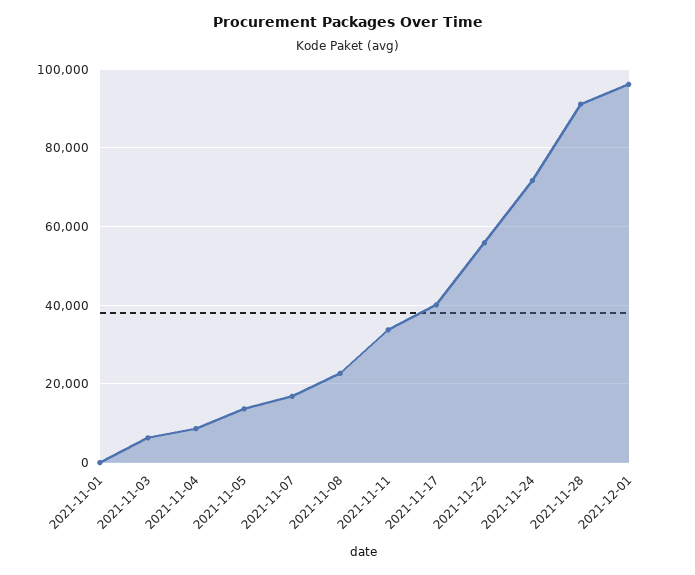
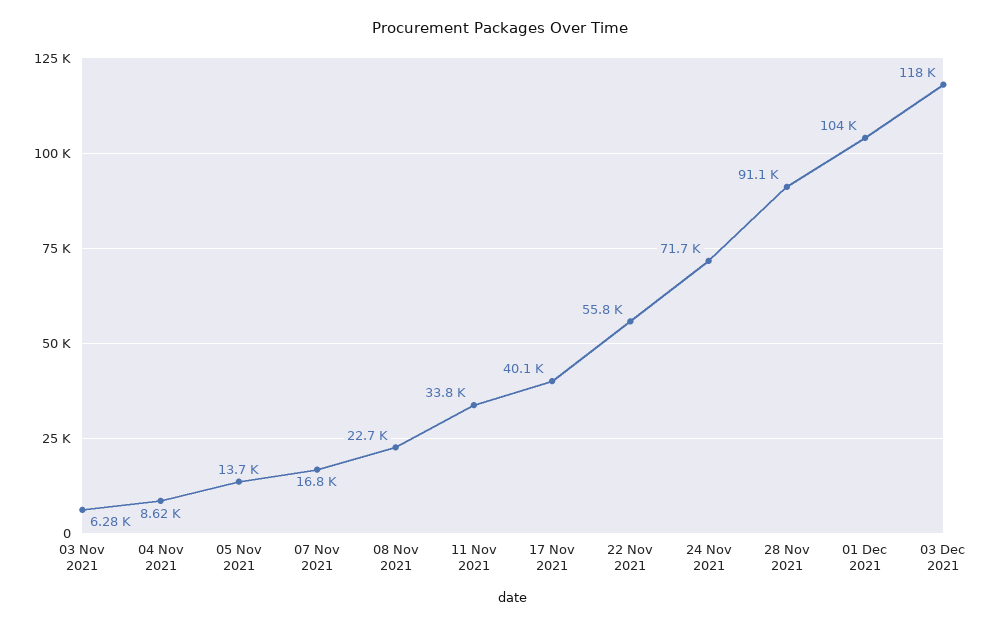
2021-11-01: 0 -> none
2021-12-01: 96000 -> 104000
03 Dec 2021: none -> 118000

